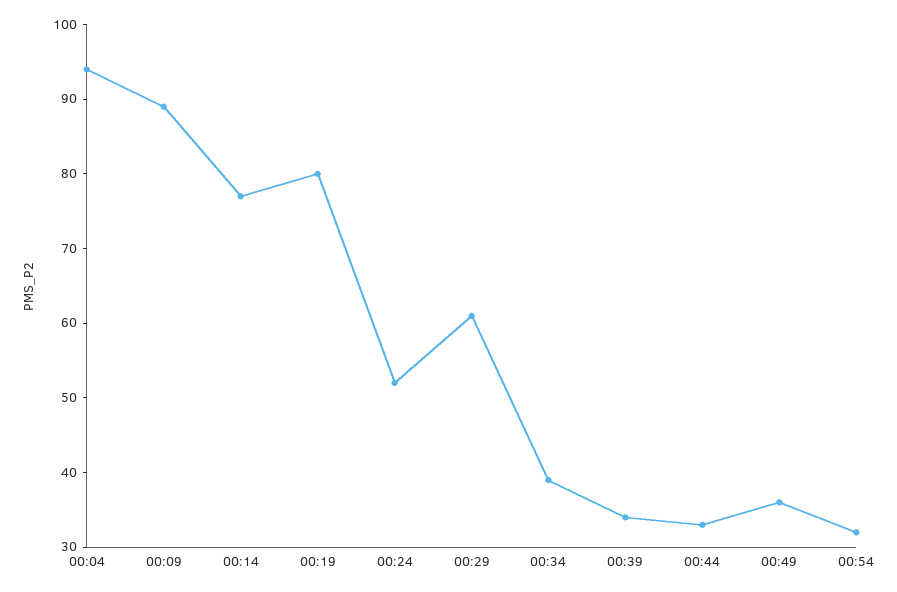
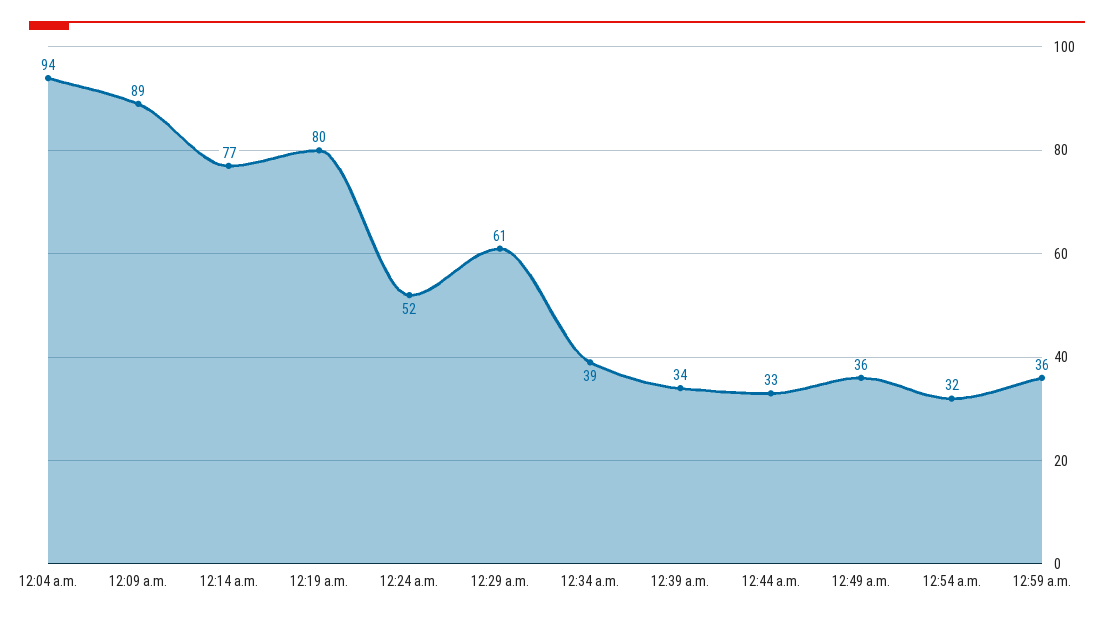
12:59 a.m.: none -> 36

